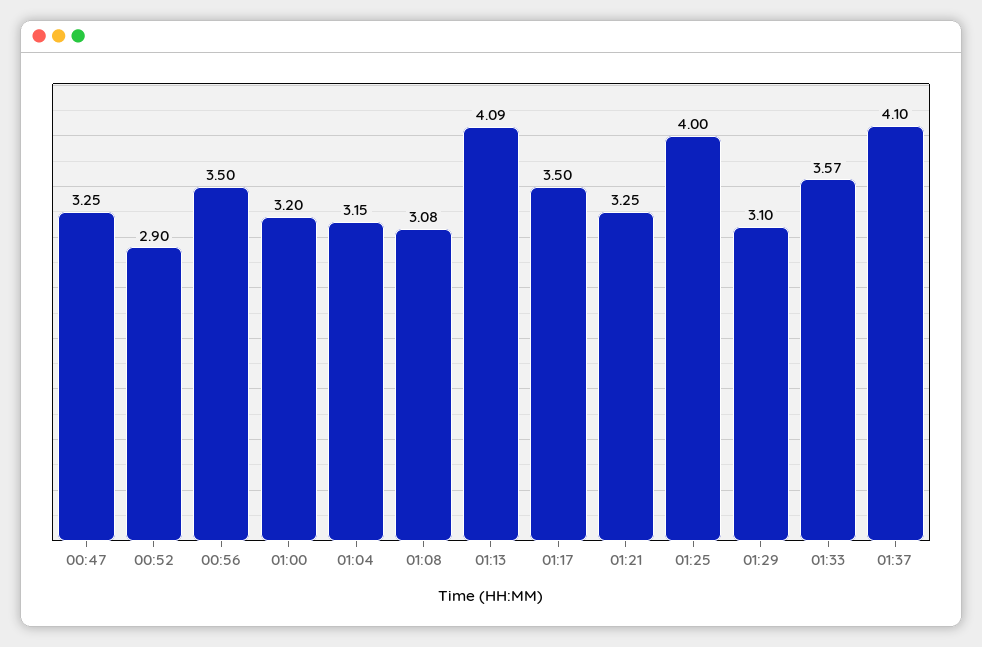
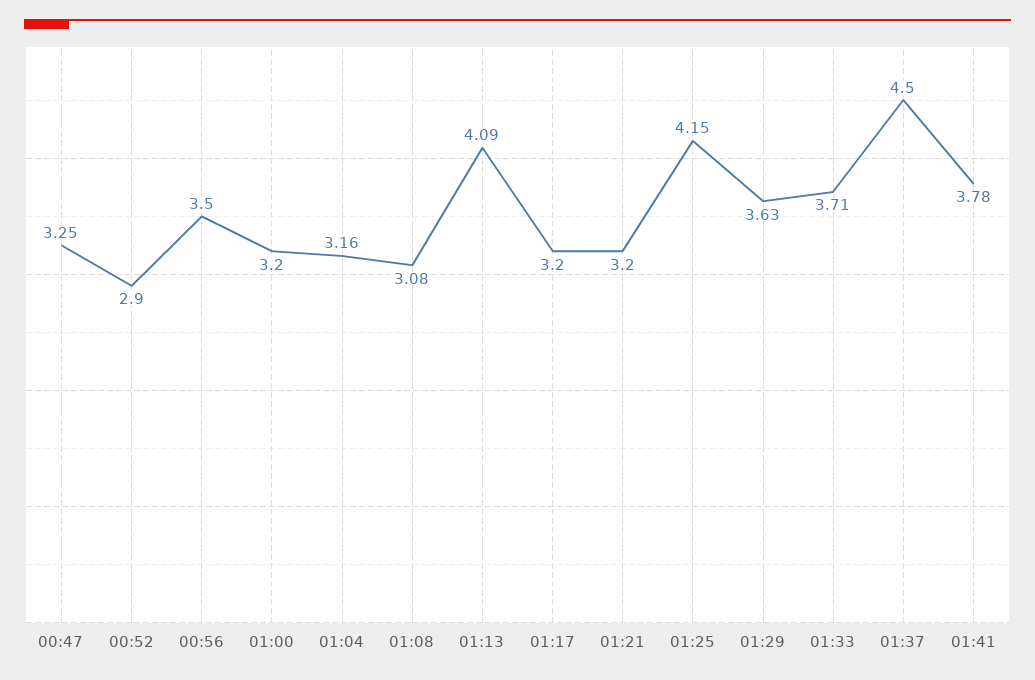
01:04: 3.15 -> 3.16
01:17: 3.5 -> 3.2
01:21: 3.25 -> 3.2
01:25: 4 -> 4.15
01:29: 3.1 -> 3.63
01:33: 3.57 -> 3.71
01:37: 4.1 -> 4.5
01:41: none -> 3.78

